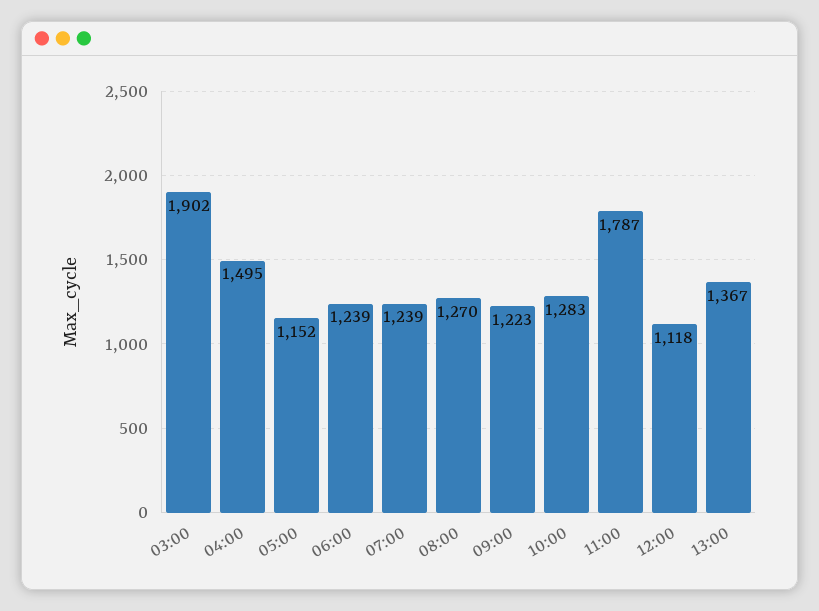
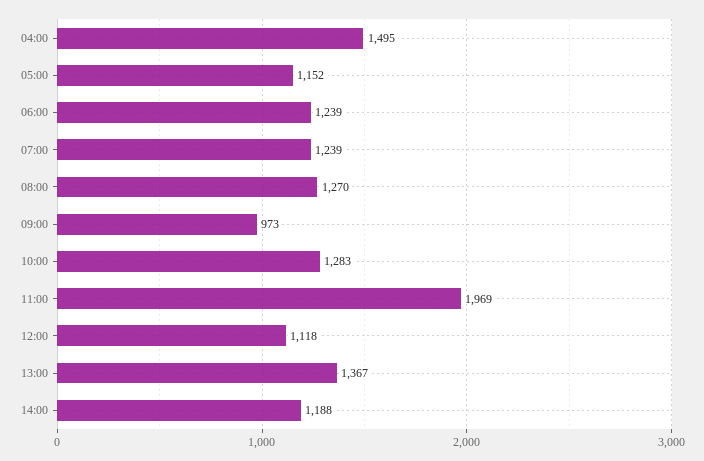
03:00: 1902 -> none
09:00: 1223 -> 973
11:00: 1787 -> 1969
14:00: none -> 1188

